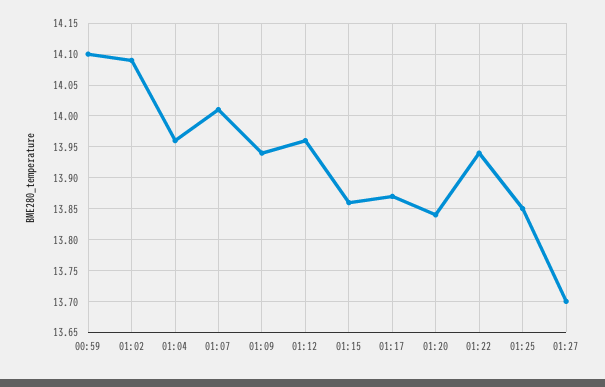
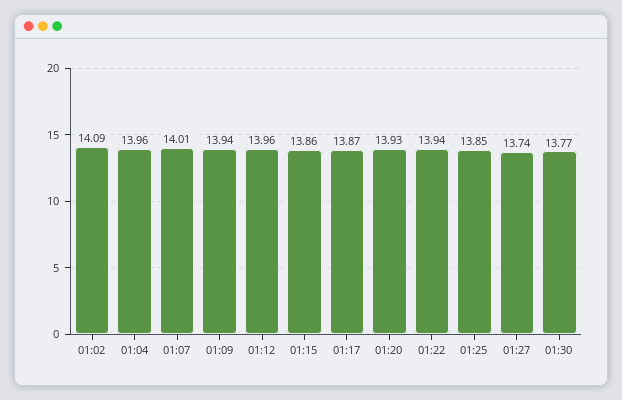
00:59: 14.1 -> none
01:20: 13.84 -> 13.93
01:27: 13.7 -> 13.74
01:30: none -> 13.77

